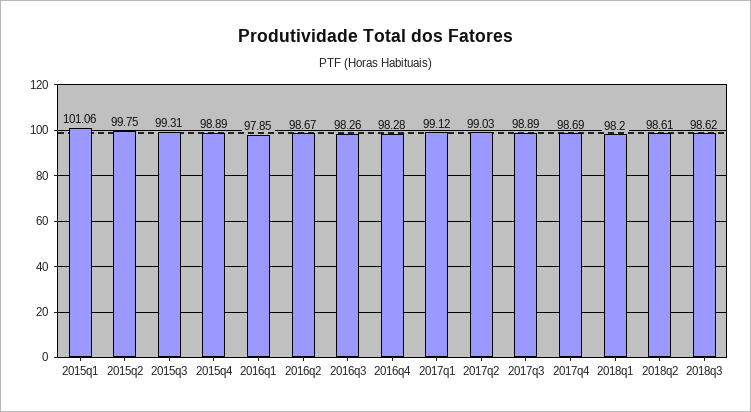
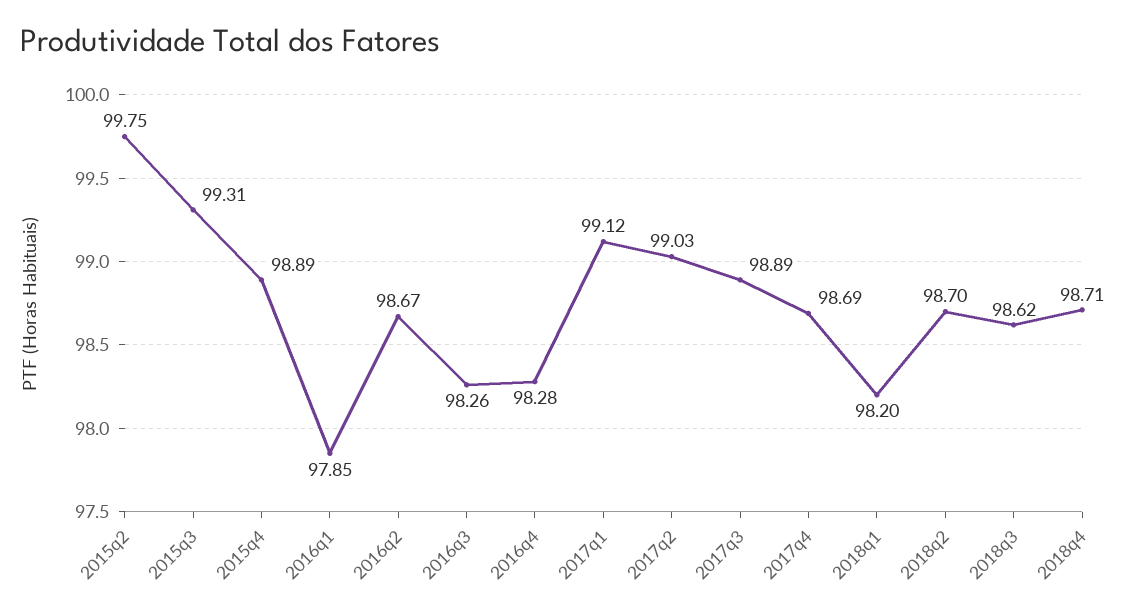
2015q1: 101.06 -> none
2018q2: 98.61 -> 98.7
2018q4: none -> 98.71

